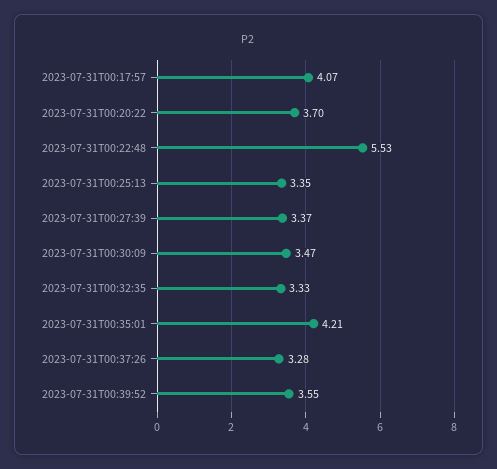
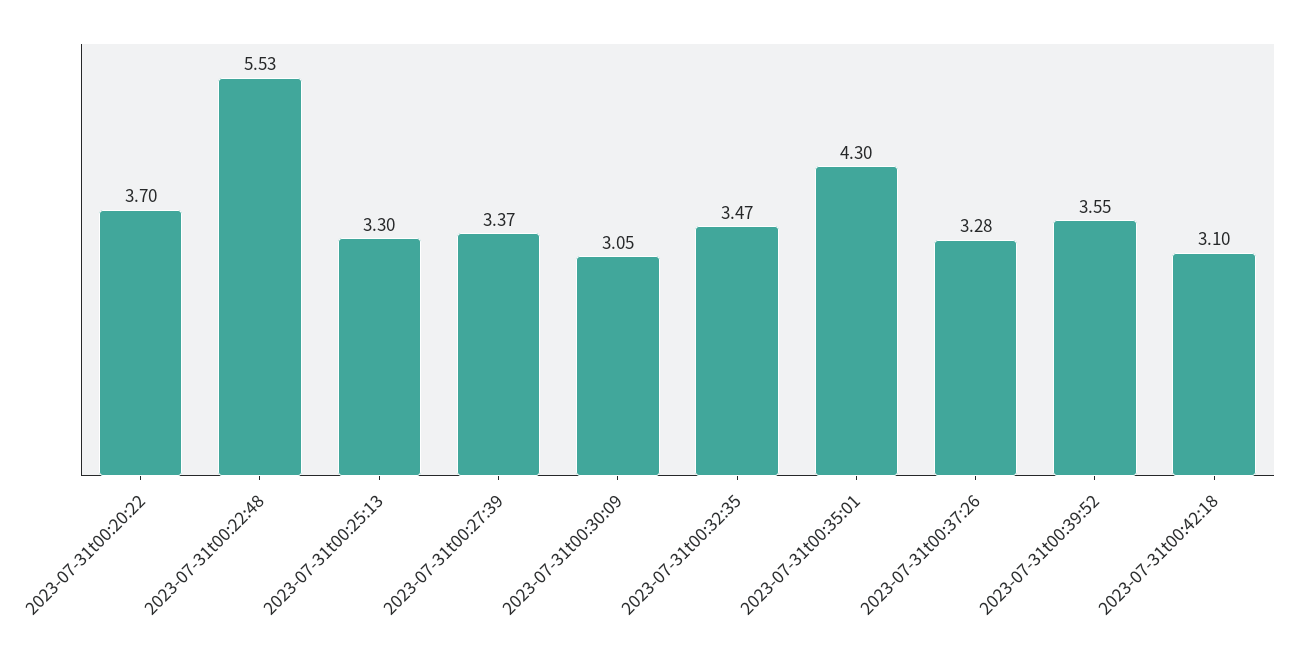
2023-07-31T00:17:57: 4.07 -> none
2023-07-31T00:25:13: 3.35 -> 3.3
2023-07-31T00:30:09: 3.47 -> 3.05
2023-07-31T00:32:35: 3.33 -> 3.47
2023-07-31T00:35:01: 4.21 -> 4.3
2023-07-31t00:42:18: none -> 3.1

